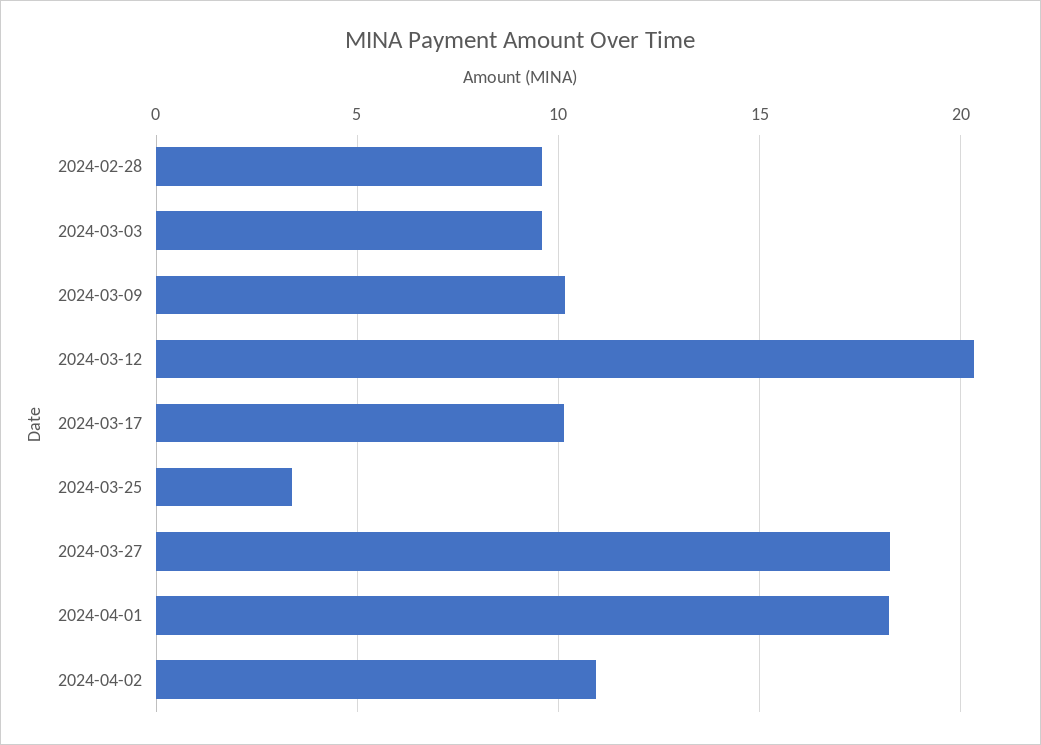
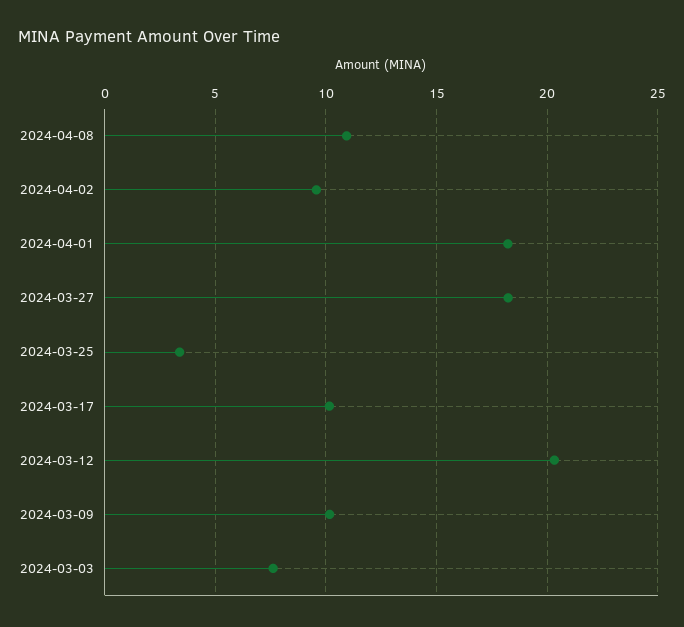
2024-02-28: 9.5 -> none
2024-03-03: 9.5 -> 7.5
2024-04-02: 11 -> 9.5
2024-04-08: none -> 11

